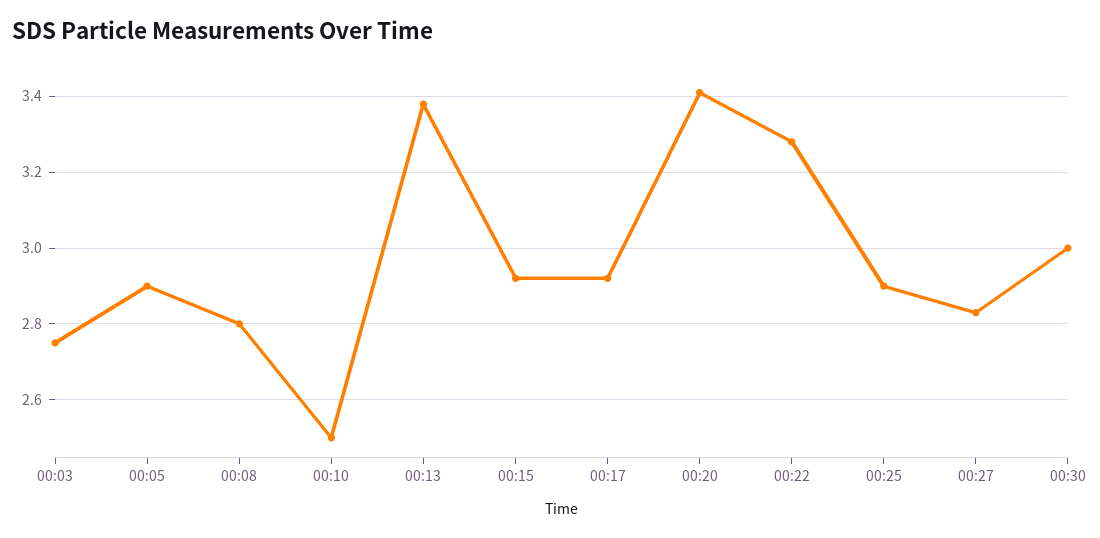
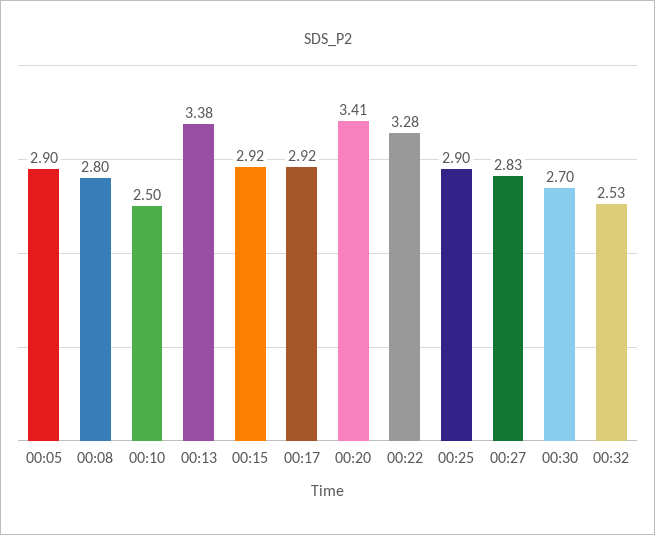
00:03: 2.75 -> none
00:30: 3 -> 2.7
00:32: none -> 2.53

